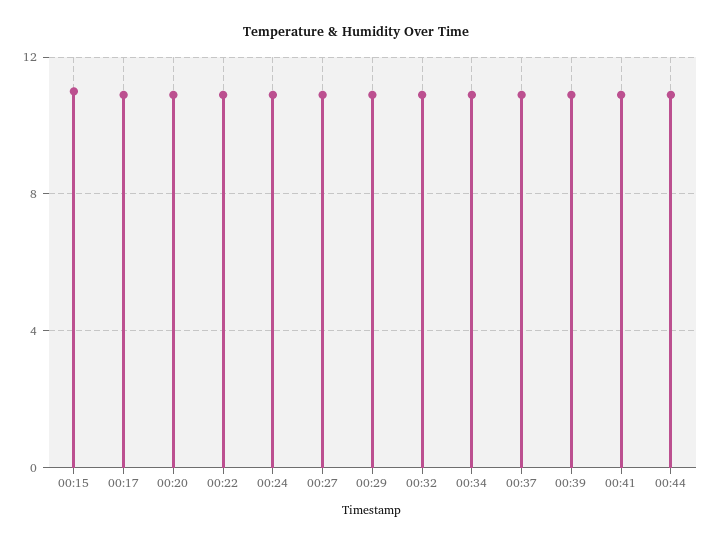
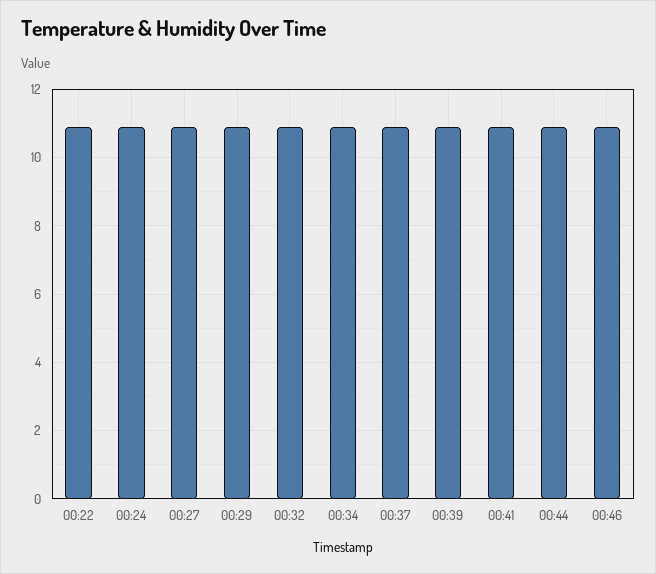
00:15: 11 -> none
00:17: 11 -> none
00:20: 11 -> none
00:46: none -> 11

